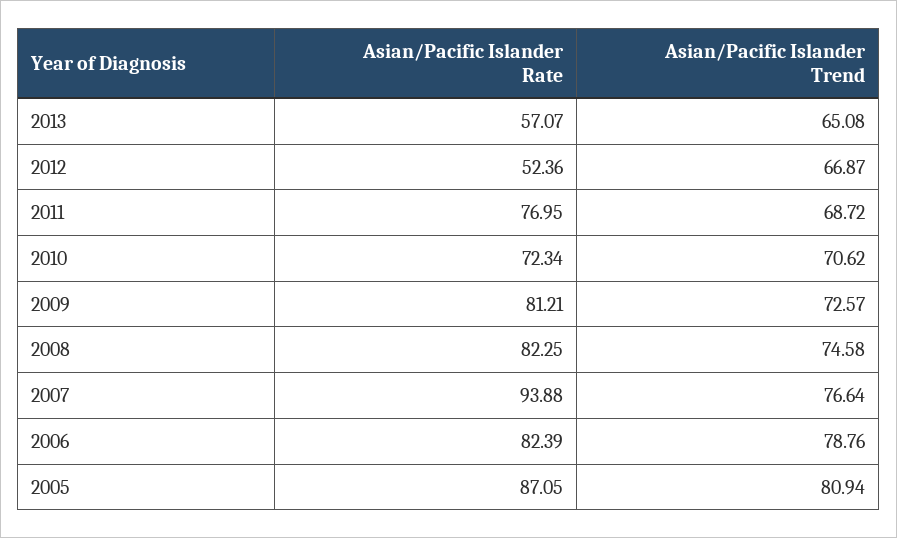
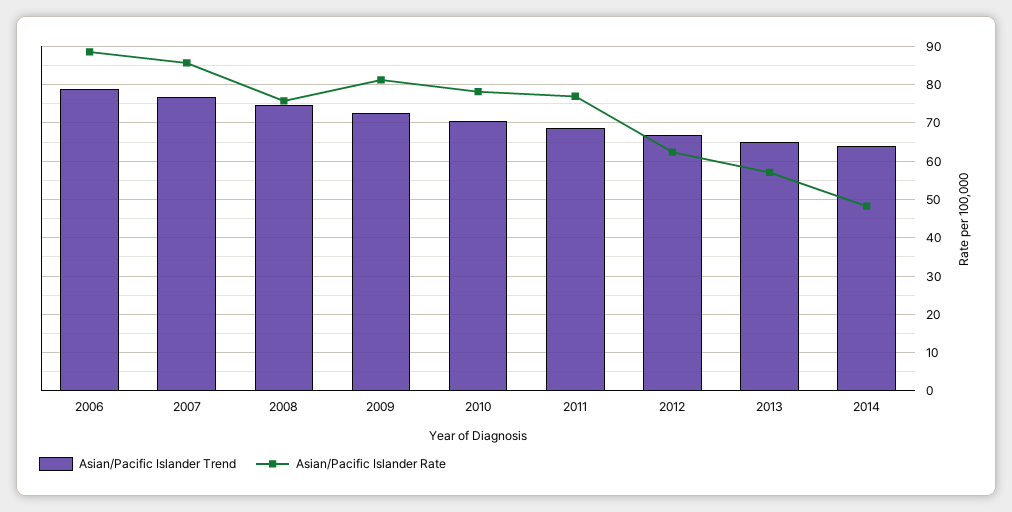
Asian/Pacific Islander Rate, 2012: 52.36 -> 62
Asian/Pacific Islander Rate, 2010: 72.34 -> 78
Asian/Pacific Islander Rate, 2008: 82.25 -> 76
Asian/Pacific Islander Rate, 2007: 93.88 -> 86
Asian/Pacific Islander Rate, 2006: 82.39 -> 88
Asian/Pacific Islander Rate, 2005: 87.05 -> none
Asian/Pacific Islander Trend, 2005: 80.94 -> none
Asian/Pacific Islander Trend, 2014: none -> 64
Asian/Pacific Islander Rate, 2014: none -> 48

